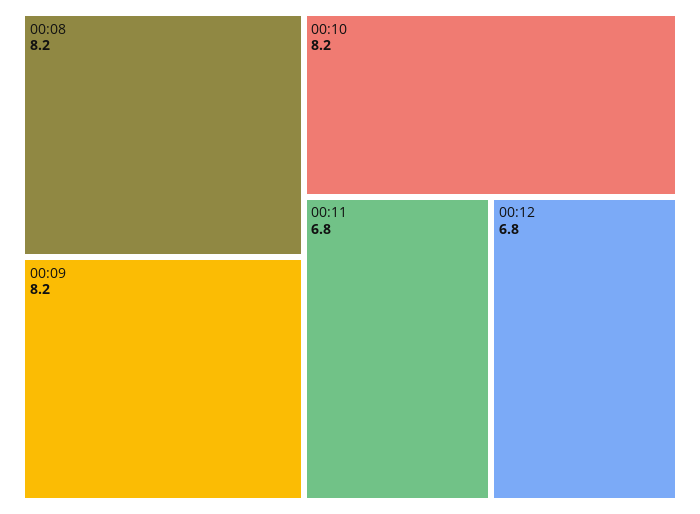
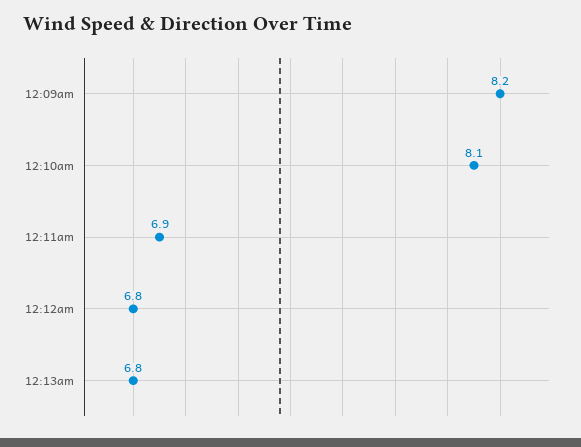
00:08: 8.2 -> none
00:10: 8.2 -> 8.1
00:11: 6.8 -> 6.9
12:13am: none -> 6.8

